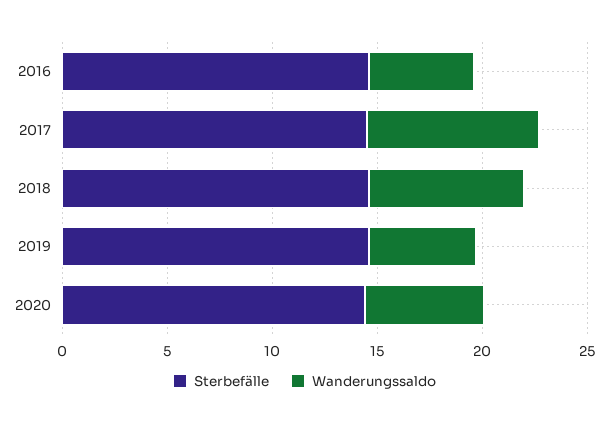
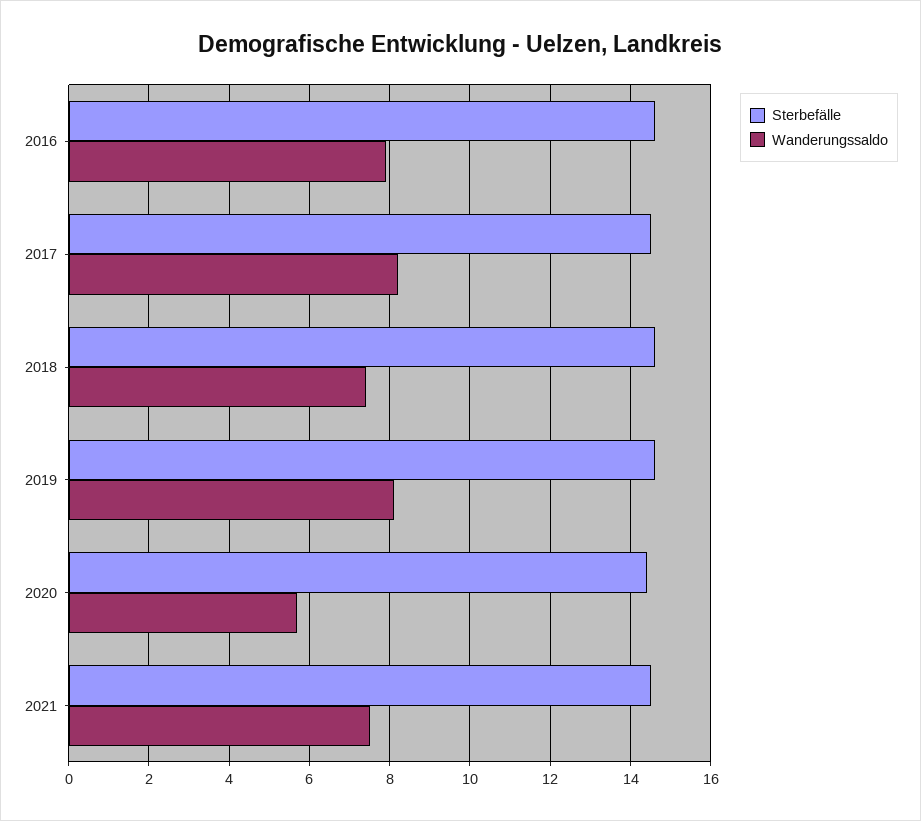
Wanderungssaldo, 2016: 5 -> 8
Wanderungssaldo, 2019: 5 -> 8
Sterbefälle, 2021: none -> 14.5
Wanderungssaldo, 2021: none -> 7.5

